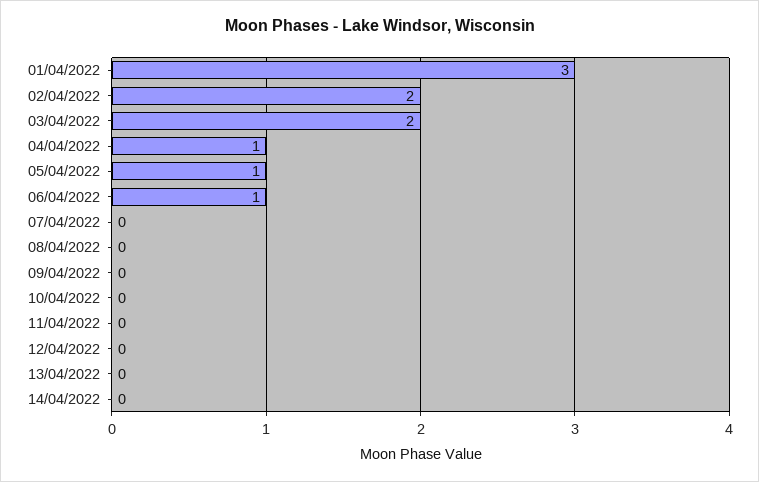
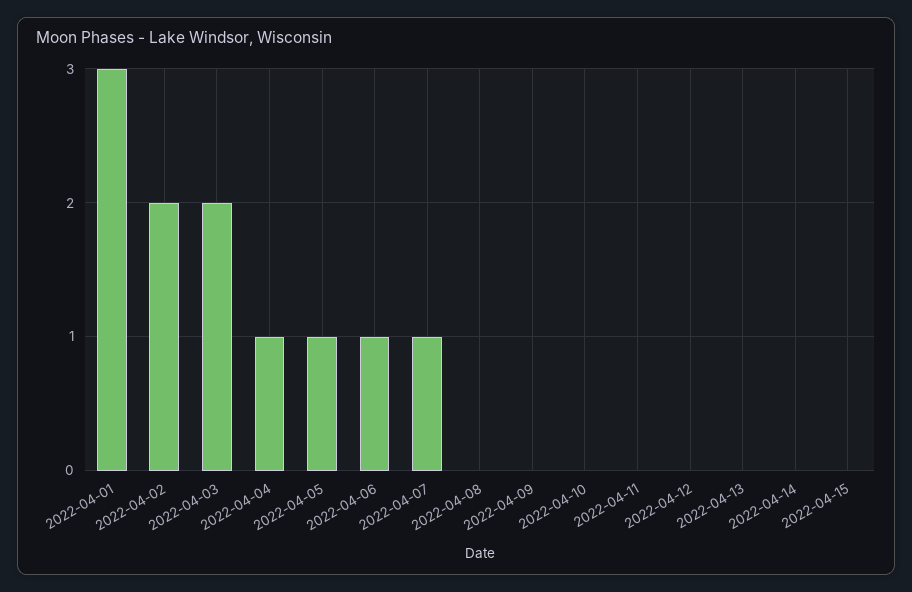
07/04/2022: 0 -> 1
2022-04-15: none -> 0

